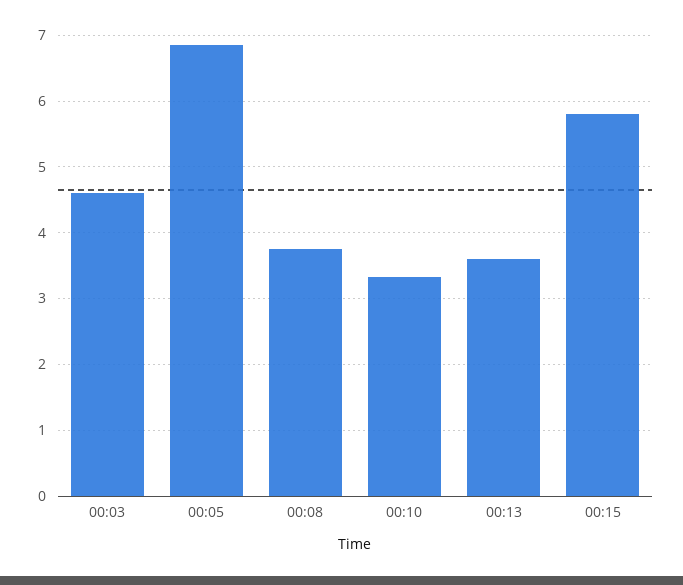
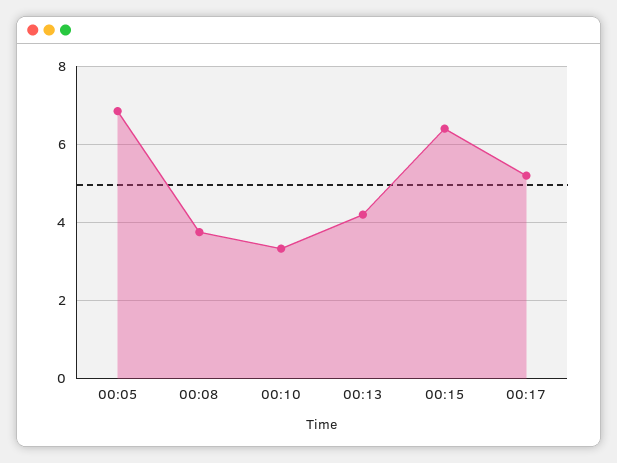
00:03: 4.6 -> none
00:13: 3.6 -> 4.2
00:15: 5.8 -> 6.4
00:17: none -> 5.2

